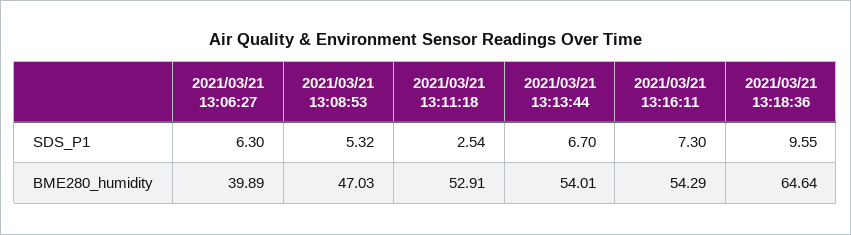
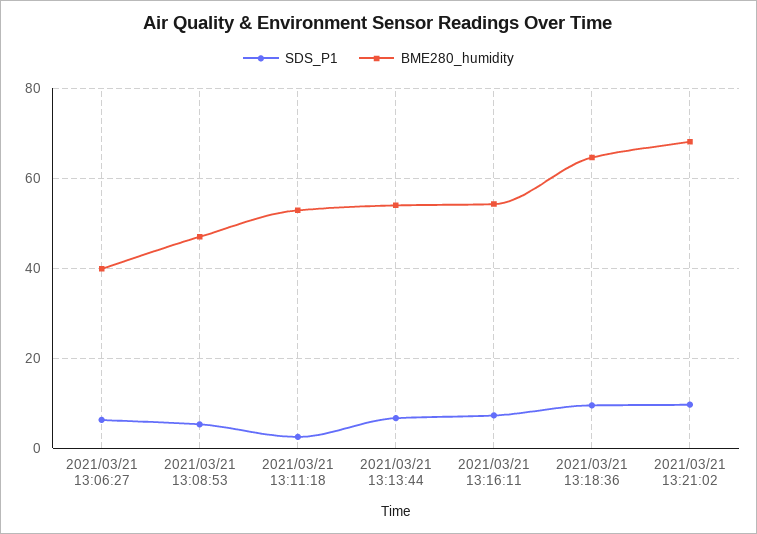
SDS_P1, 2021/03/21 13:21:02: none -> 10
BME280_humidity, 2021/03/21 13:21:02: none -> 68

